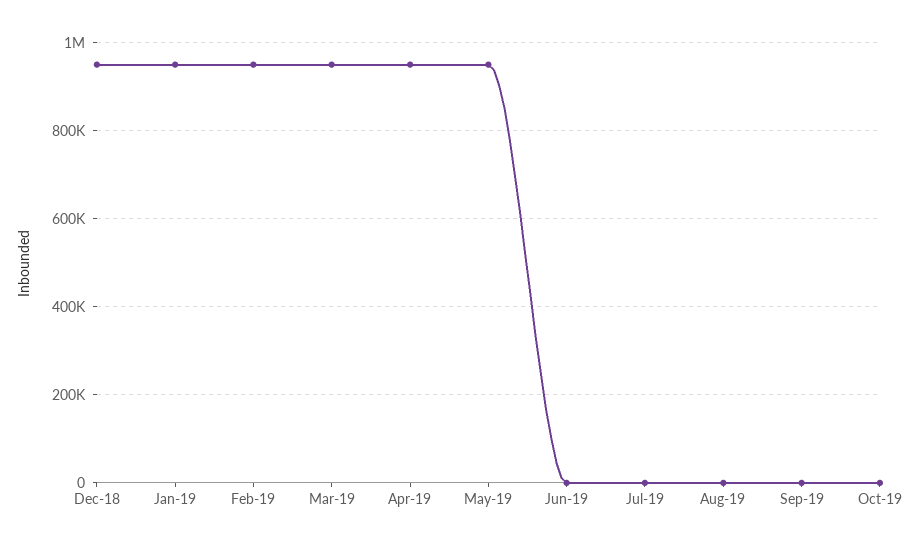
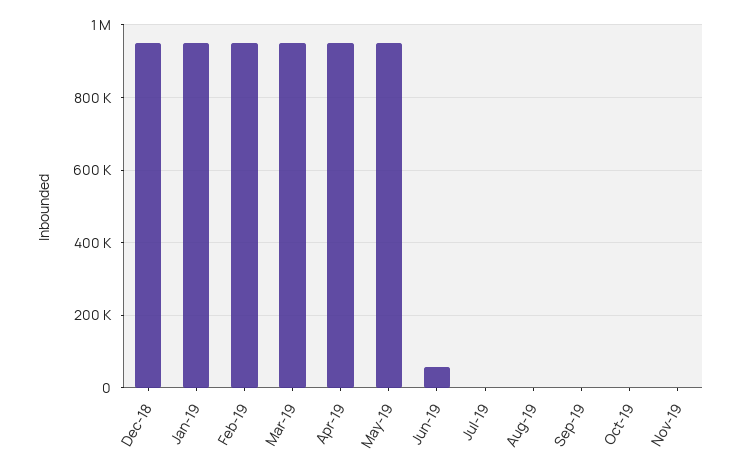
Jun-19: 0 -> 60000
Nov-19: none -> 0

